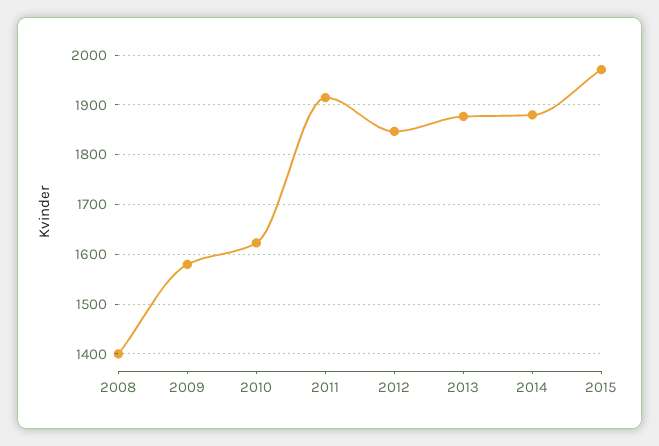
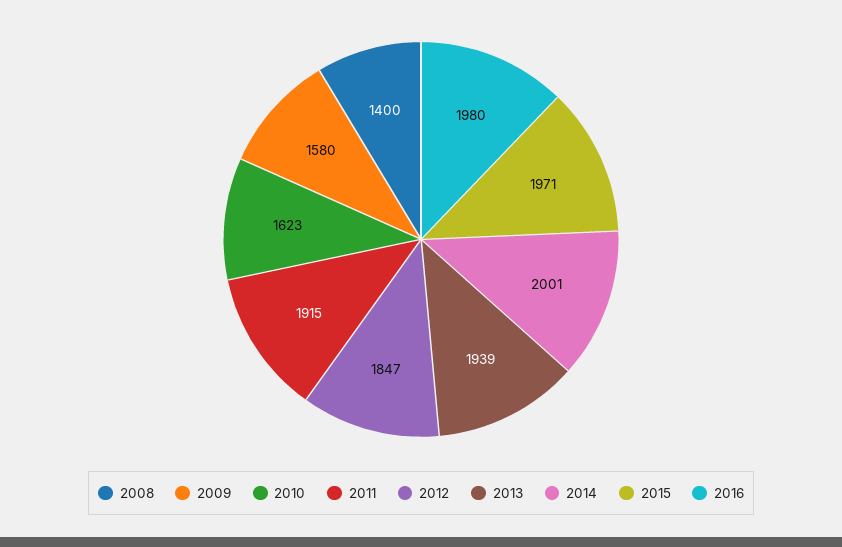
2013: 1880 -> 1939
2014: 1880 -> 2001
2016: none -> 1980

